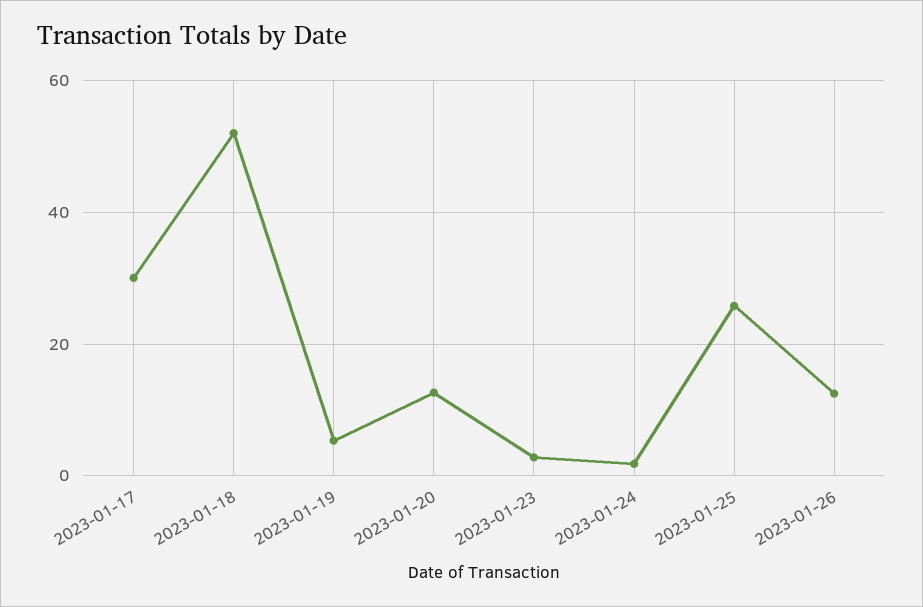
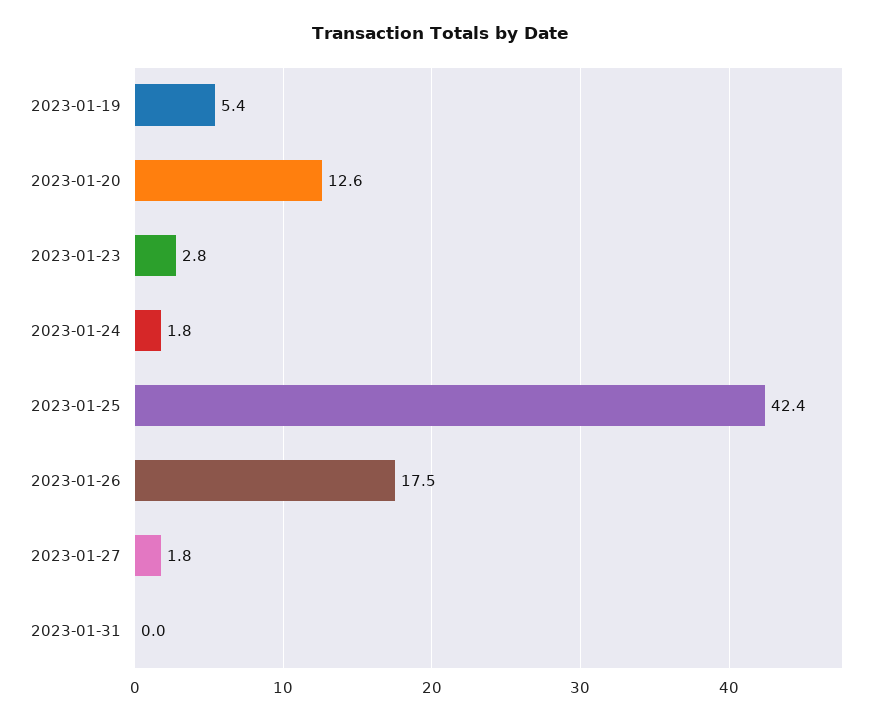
2023-01-17: 30 -> none
2023-01-18: 52 -> none
2023-01-25: 26 -> 42.4
2023-01-26: 12 -> 17.5
2023-01-27: none -> 1.8
2023-01-31: none -> 0

